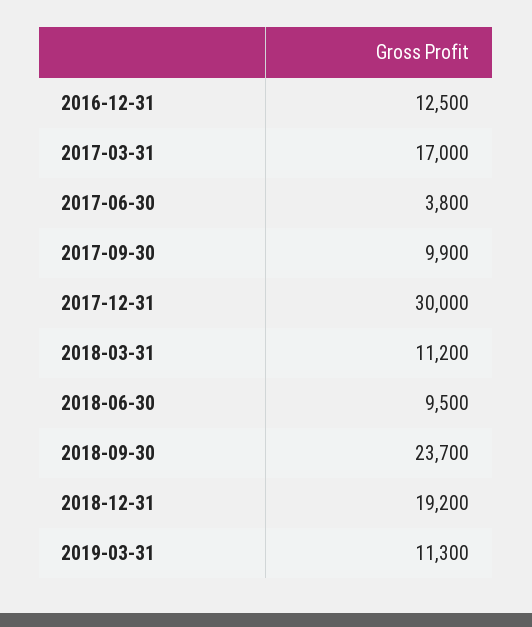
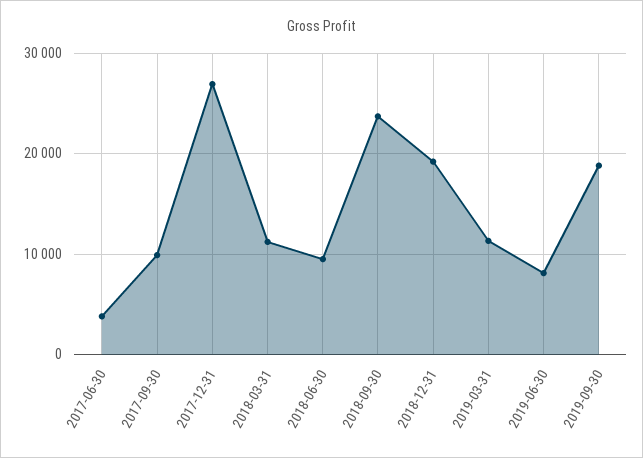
2016-12-31: 12500 -> none
2017-03-31: 17000 -> none
2017-12-31: 30000 -> 27000
2019-06-30: none -> 8000
2019-09-30: none -> 19000

